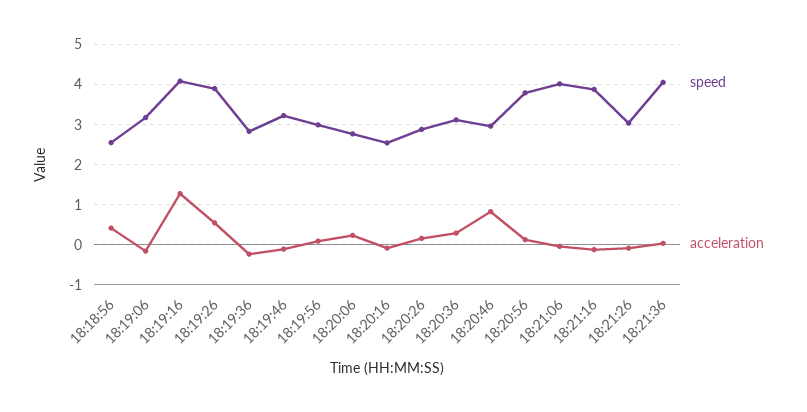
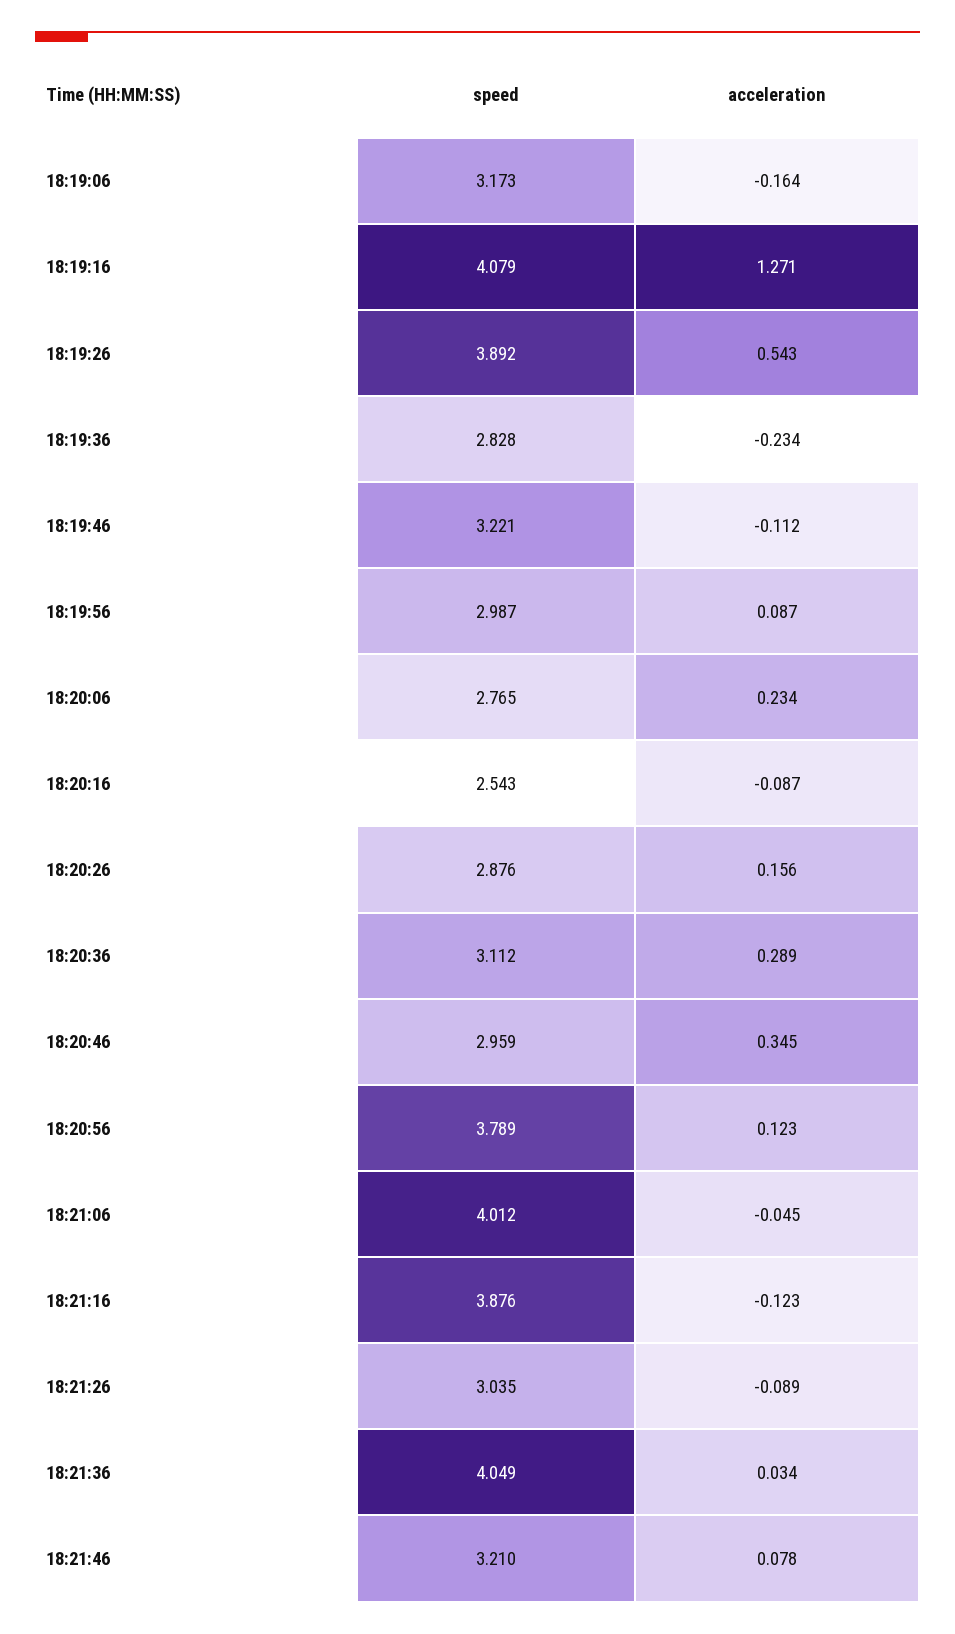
speed, 18:18:56: 2.6 -> none
acceleration, 18:18:56: 0.4 -> none
acceleration, 18:20:46: 0.8 -> 0.345
speed, 18:21:46: none -> 3.21
acceleration, 18:21:46: none -> 0.078

